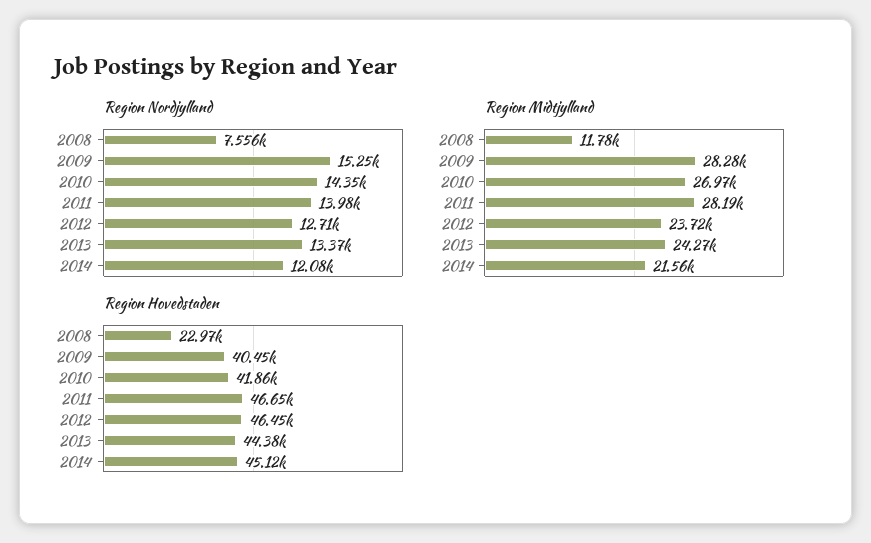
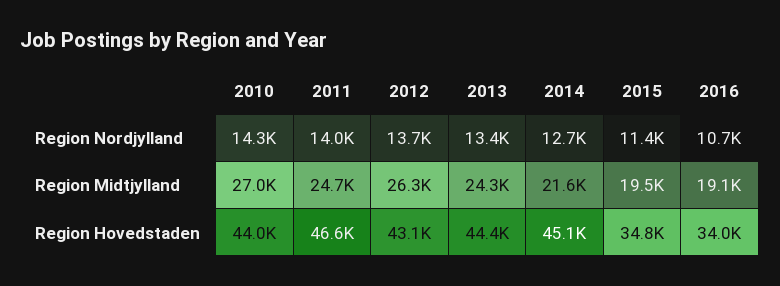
Region Nordjylland, 2008: 7556 -> none
Region Nordjylland, 2009: 15250 -> none
Region Nordjylland, 2012: 12710 -> 13700
Region Nordjylland, 2014: 12080 -> 12700
Region Midtjylland, 2008: 11780 -> none
Region Midtjylland, 2009: 28280 -> none
Region Midtjylland, 2011: 28190 -> 24700
Region Midtjylland, 2012: 23720 -> 26300
Region Hovedstaden, 2008: 22970 -> none
Region Hovedstaden, 2009: 40450 -> none
Region Hovedstaden, 2010: 41860 -> 44000
Region Hovedstaden, 2012: 46450 -> 43100
Region Nordjylland, 2015: none -> 11400
Region Nordjylland, 2016: none -> 10700
Region Midtjylland, 2015: none -> 19500
Region Midtjylland, 2016: none -> 19100
Region Hovedstaden, 2015: none -> 34800
Region Hovedstaden, 2016: none -> 34000

